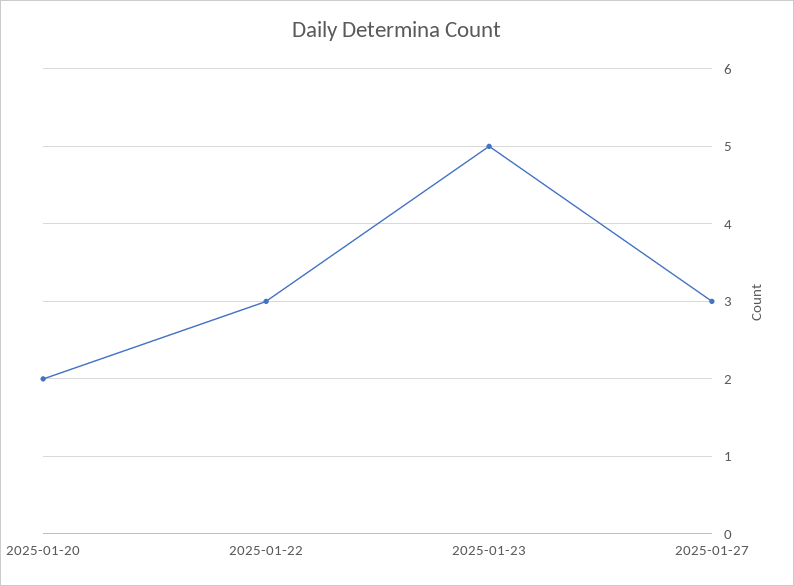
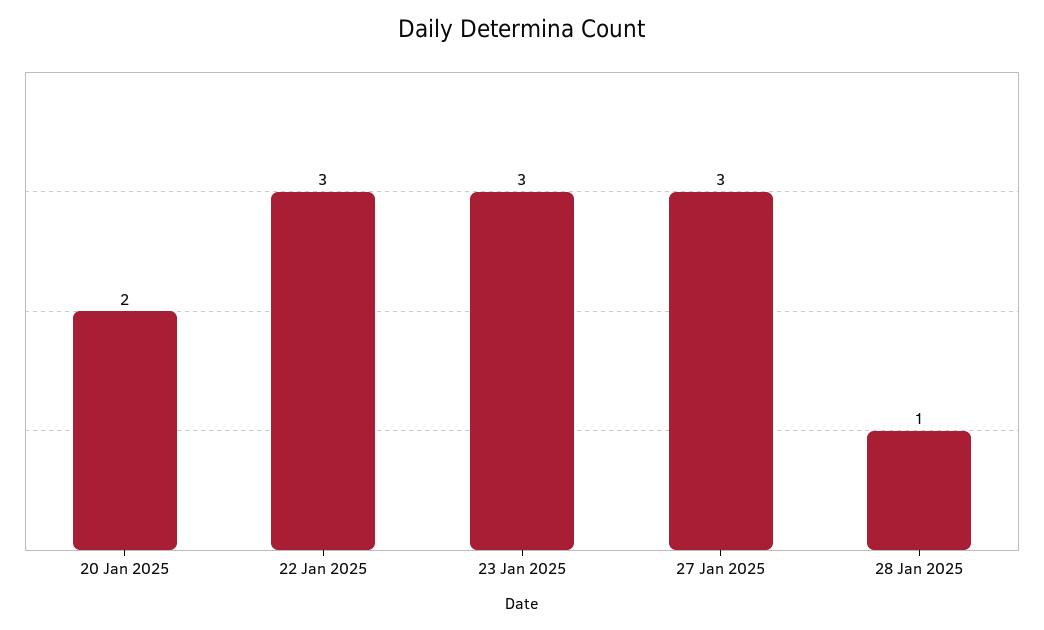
2025-01-23: 5 -> 3
28 Jan 2025: none -> 1

